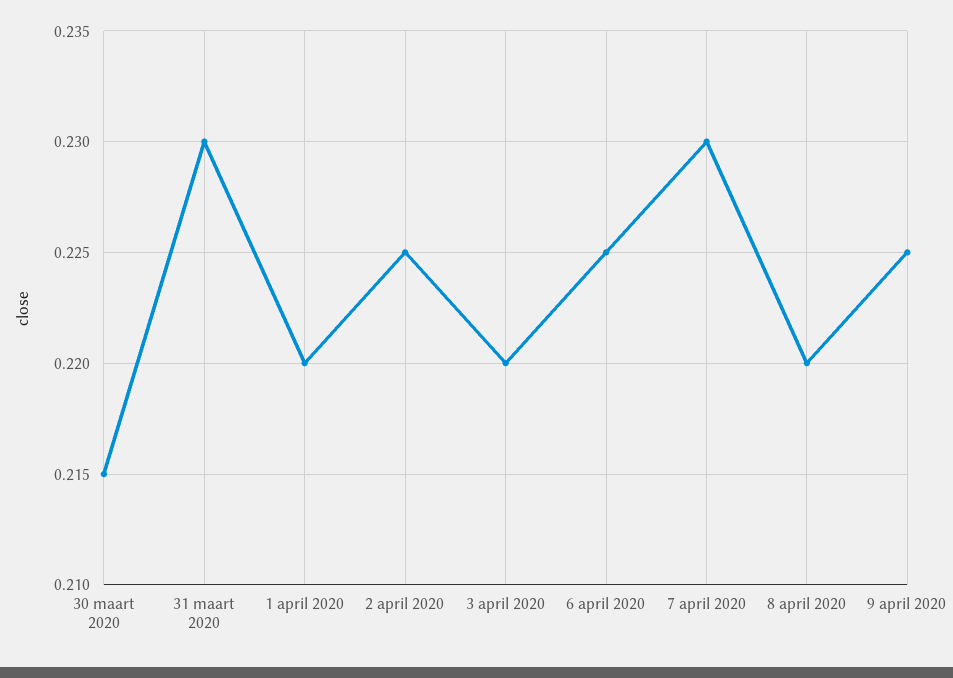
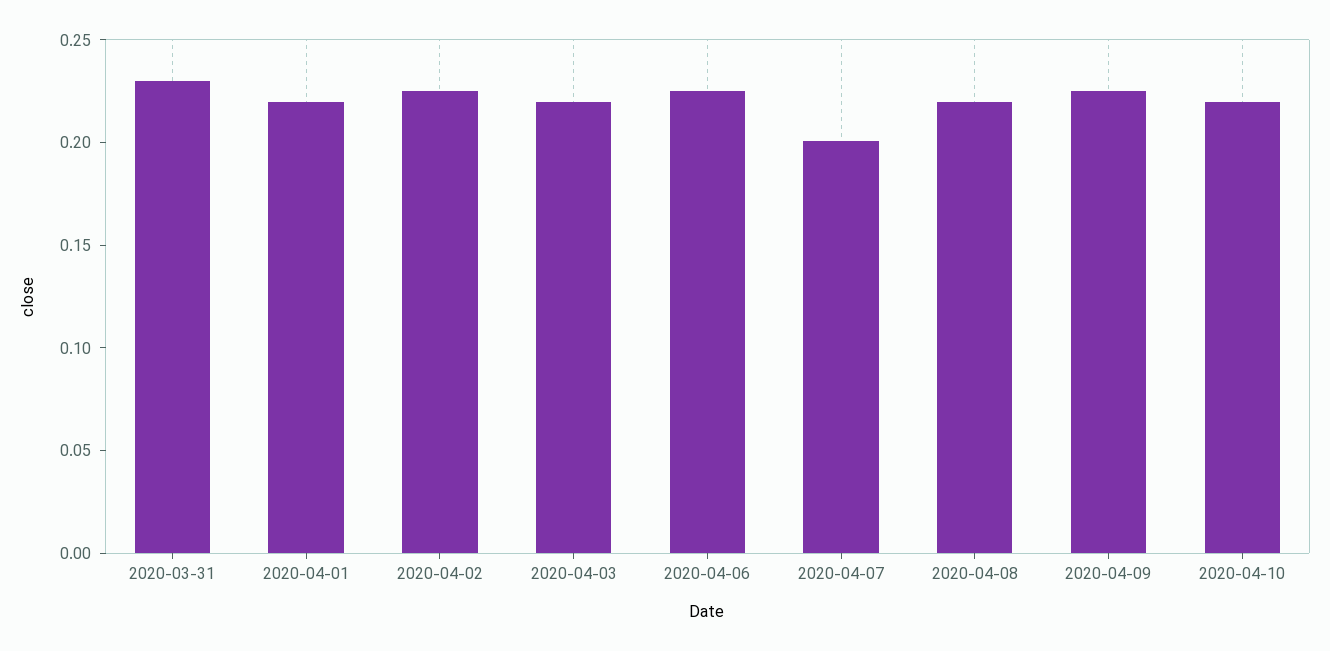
30 maart 2020: 0.215 -> none
7 april 2020: 0.23 -> 0.2
2020-04-10: none -> 0.22

